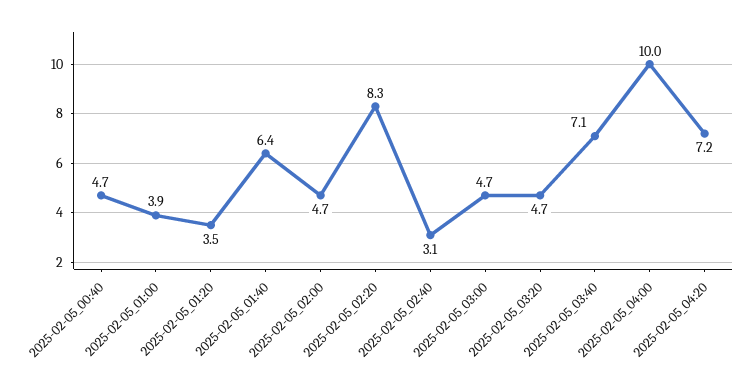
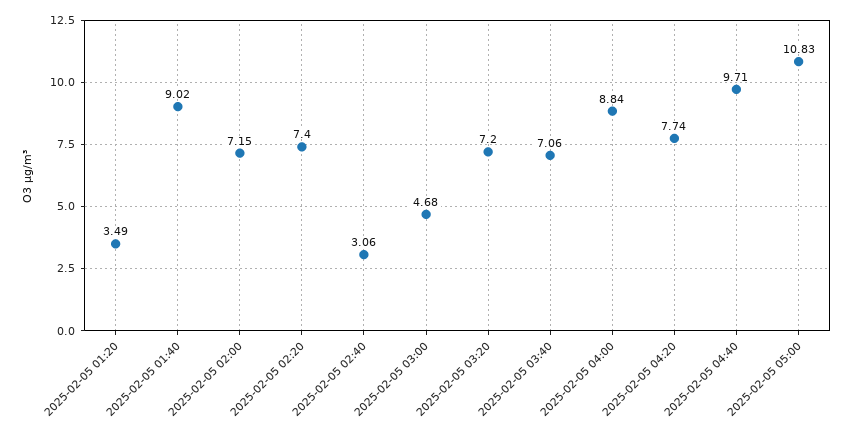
2025-02-05_00:40: 4.7 -> none
2025-02-05_01:00: 3.9 -> none
2025-02-05_01:40: 6.4 -> 9.02
2025-02-05_02:00: 4.7 -> 7.15
2025-02-05_02:20: 8.3 -> 7.4
2025-02-05_03:20: 4.7 -> 7.2
2025-02-05_04:00: 10 -> 8.84
2025-02-05_04:20: 7.2 -> 7.74
2025-02-05 04:40: none -> 9.71
2025-02-05 05:00: none -> 10.83

